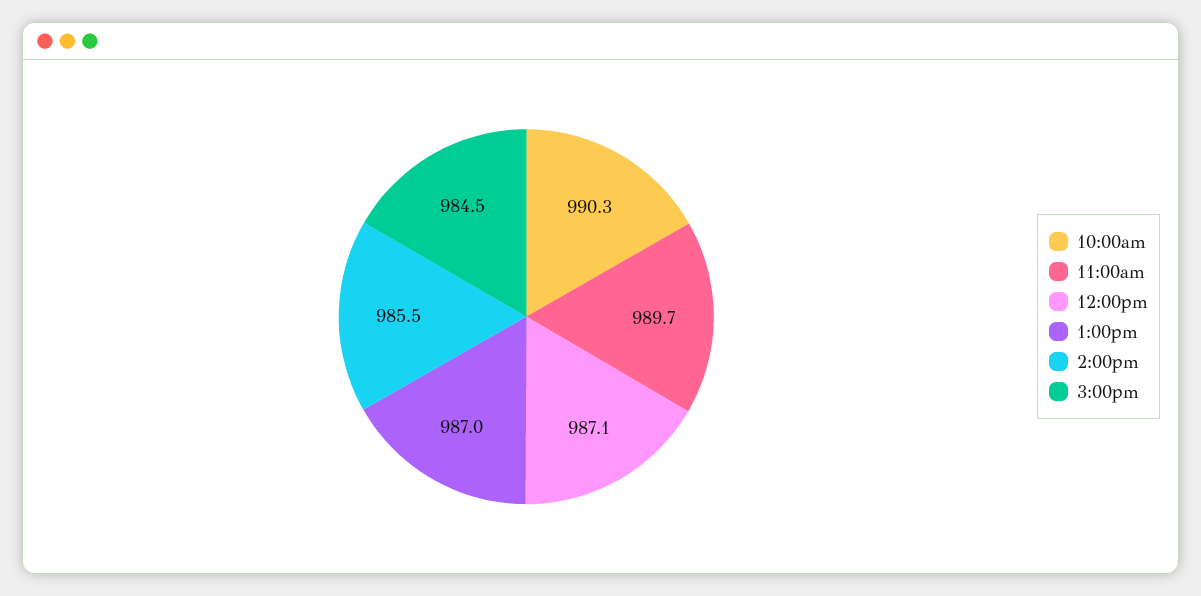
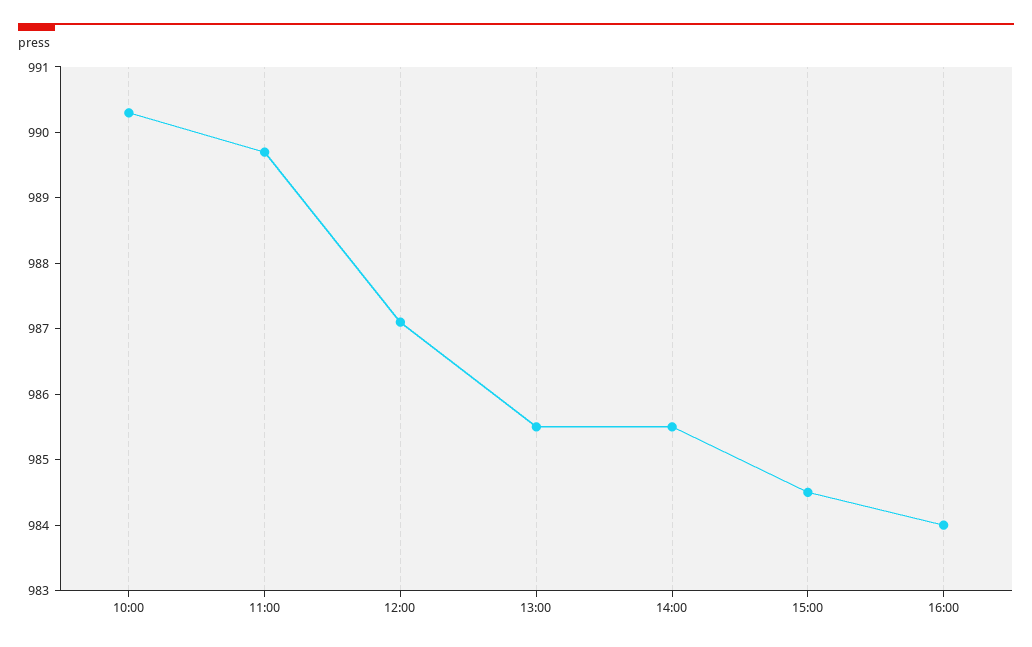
1:00pm: 987 -> 985.5
16:00: none -> 984

